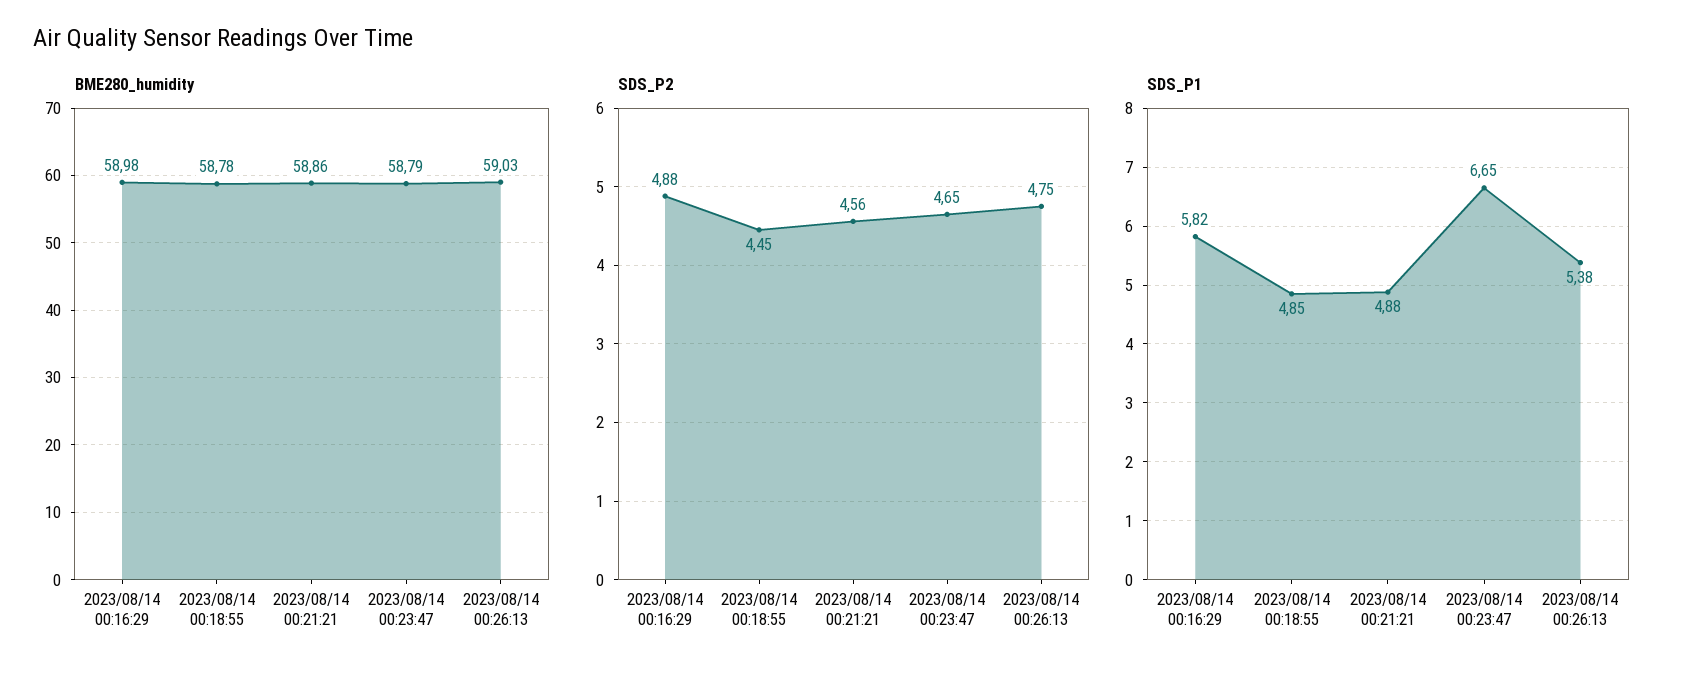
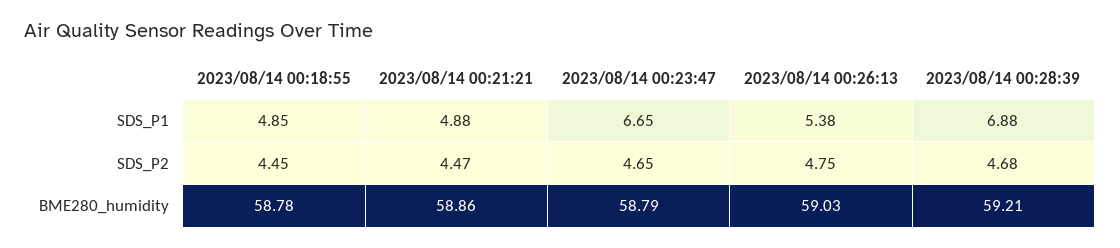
BME280_humidity, 2023/08/14 00:16:29: 58.98 -> none
SDS_P2, 2023/08/14 00:16:29: 4.88 -> none
SDS_P2, 2023/08/14 00:21:21: 4.56 -> 4.47
SDS_P1, 2023/08/14 00:16:29: 5.82 -> none
SDS_P1, 2023/08/14 00:28:39: none -> 6.88
SDS_P2, 2023/08/14 00:28:39: none -> 4.68
BME280_humidity, 2023/08/14 00:28:39: none -> 59.21

